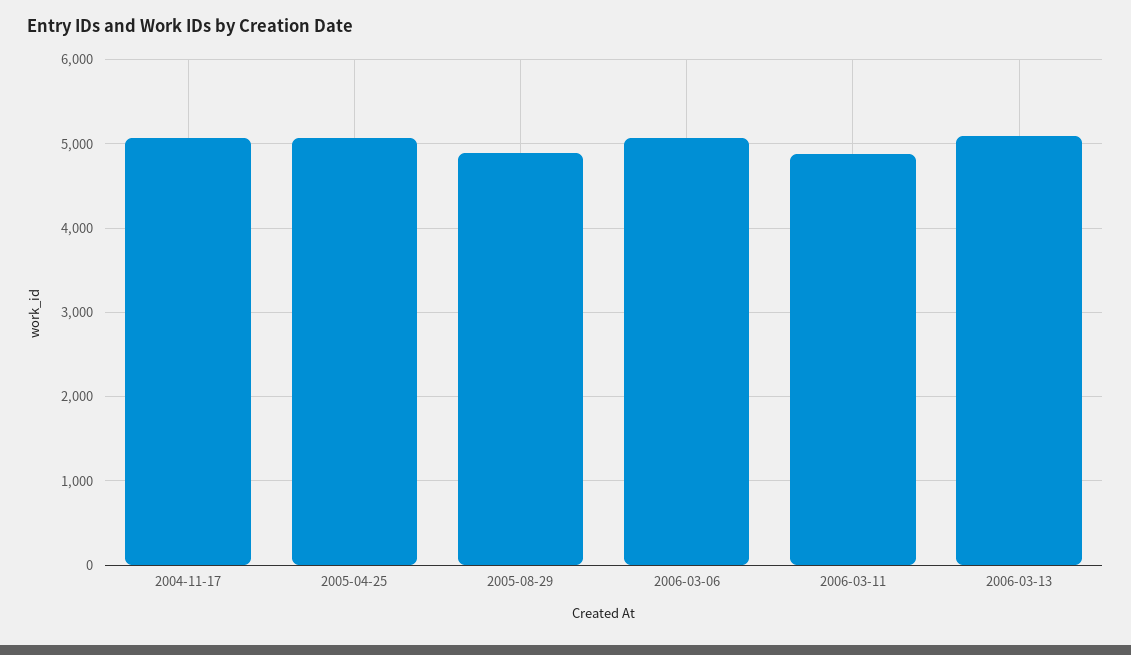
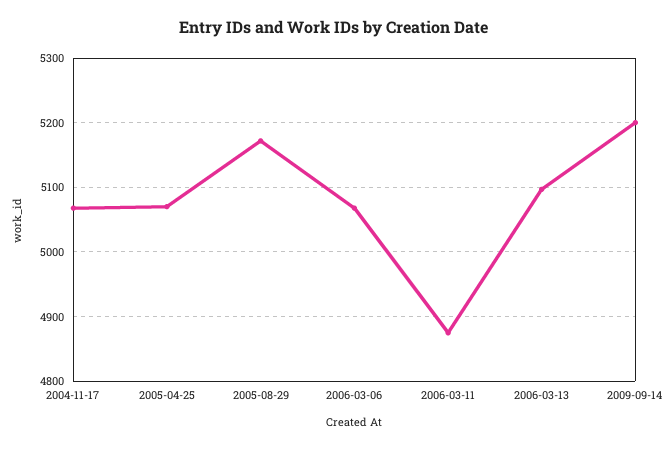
2005-08-29: 4900 -> 5170
2009-09-14: none -> 5200

